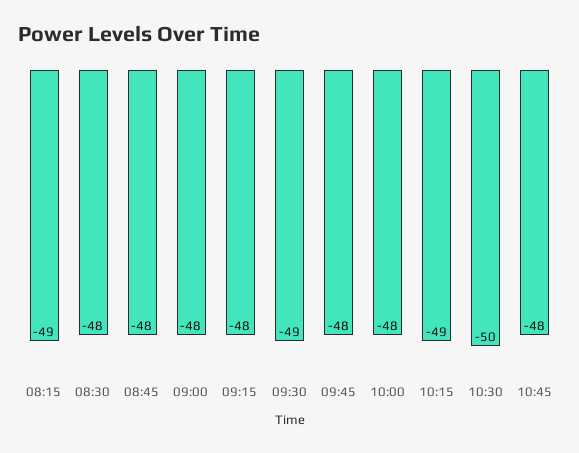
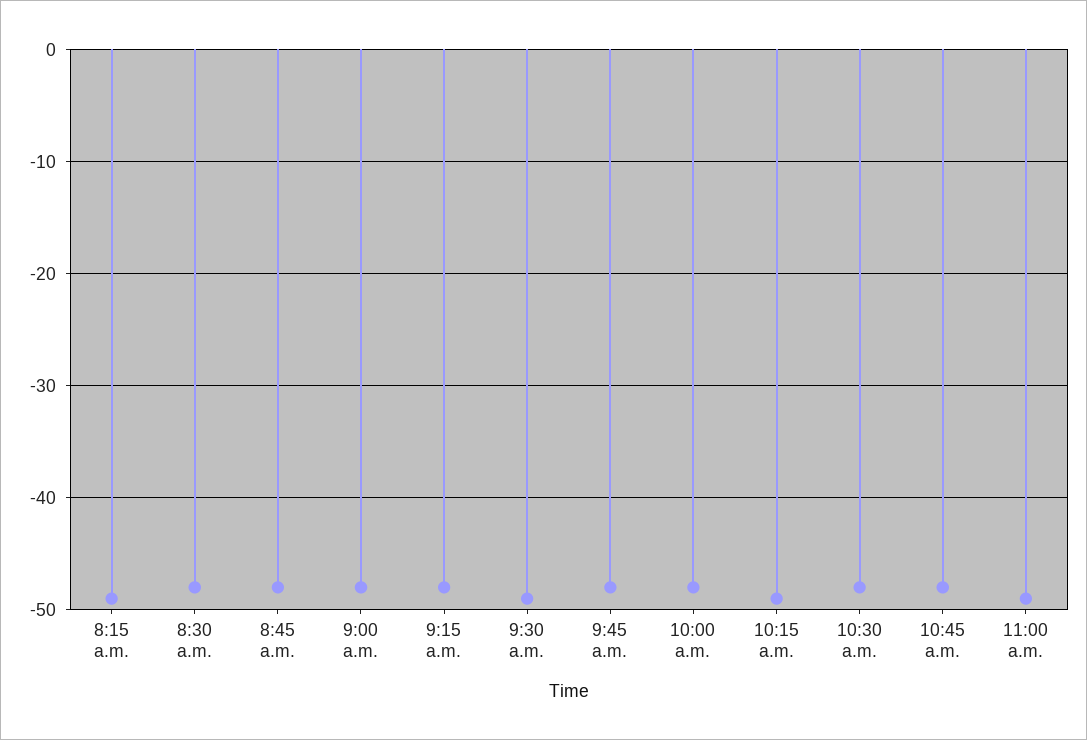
10:30: -50 -> -48
11:00 a.m.: none -> -49

